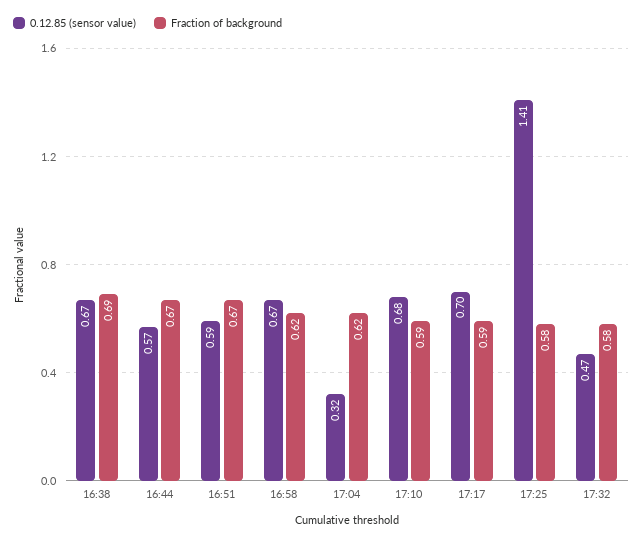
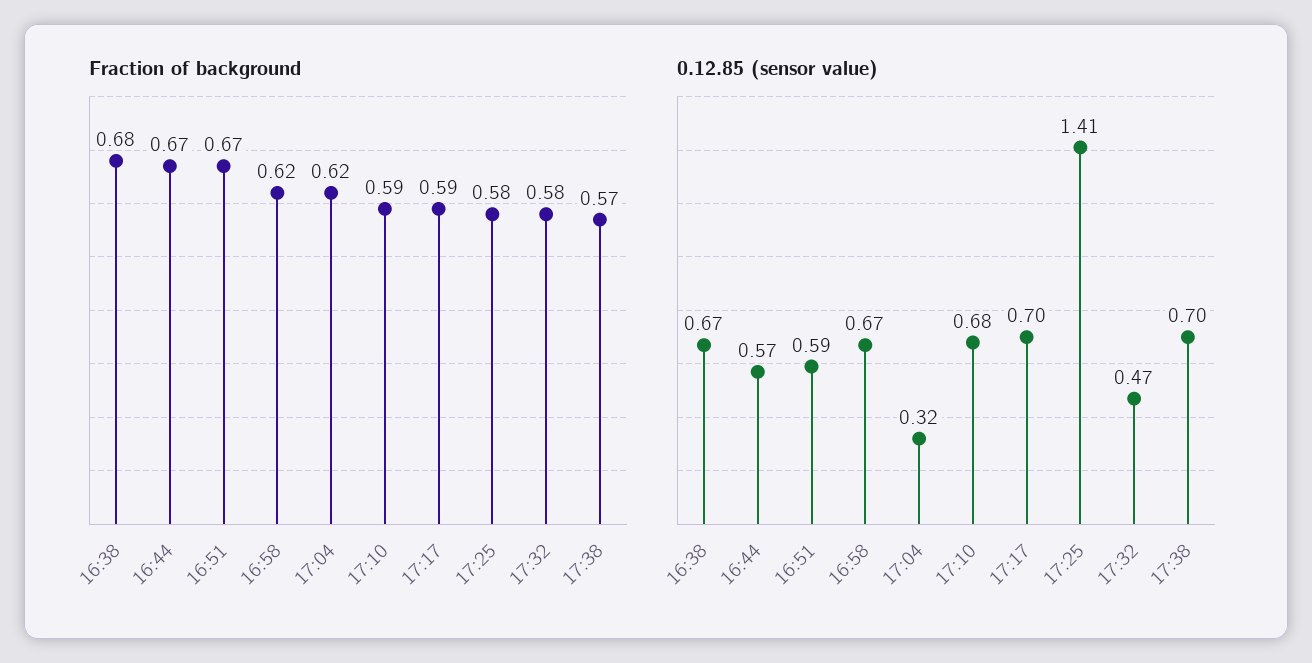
Fraction of background, 16:38: 0.69 -> 0.68
Fraction of background, 17:38: none -> 0.57
0.12.85 (sensor value), 17:38: none -> 0.7

